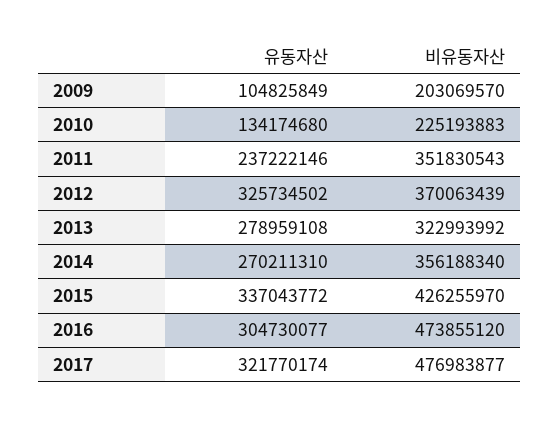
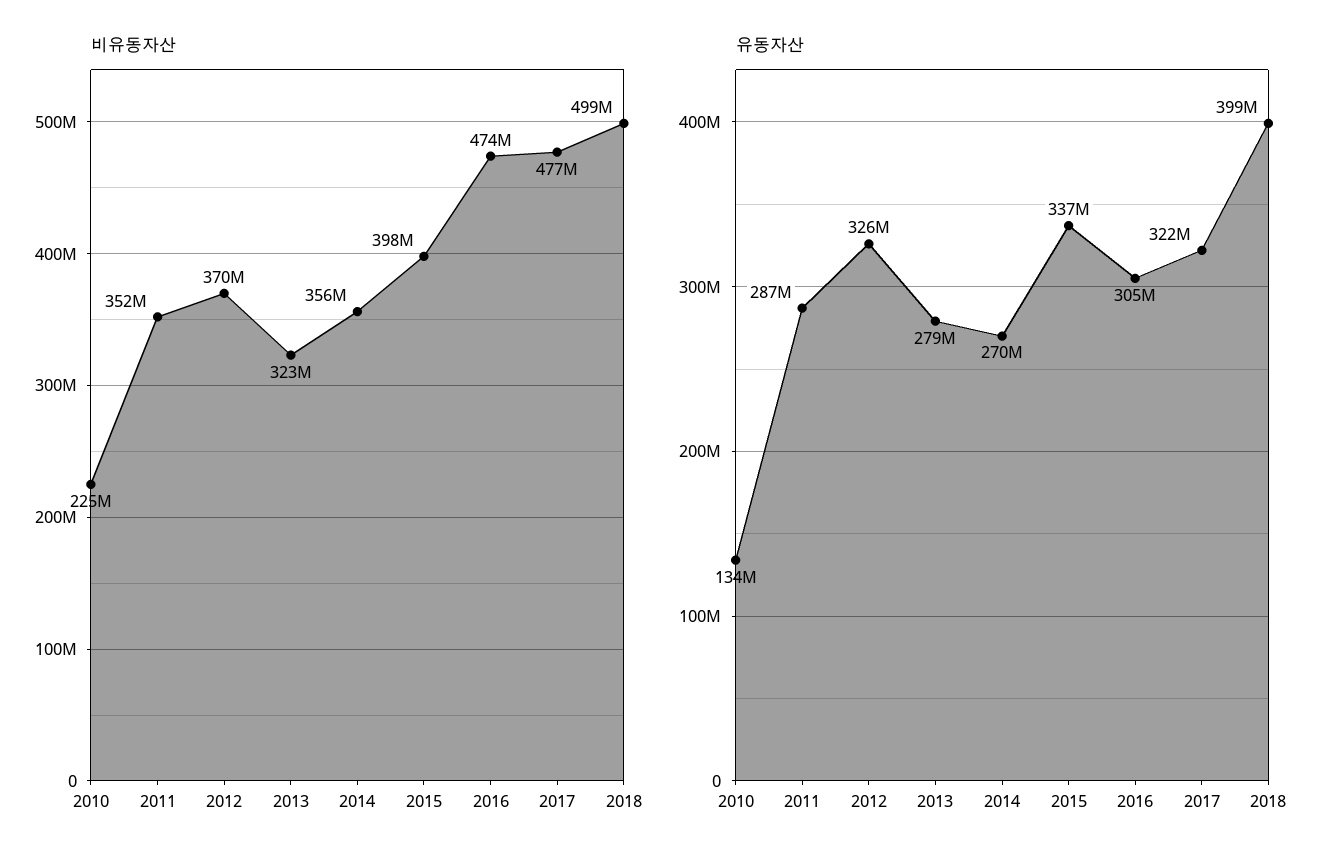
유동자산, 2009: 104825849 -> none
비유동자산, 2009: 203069570 -> none
유동자산, 2011: 237222146 -> 287000000
비유동자산, 2015: 426255970 -> 398000000
비유동자산, 2018: none -> 499000000
유동자산, 2018: none -> 399000000

